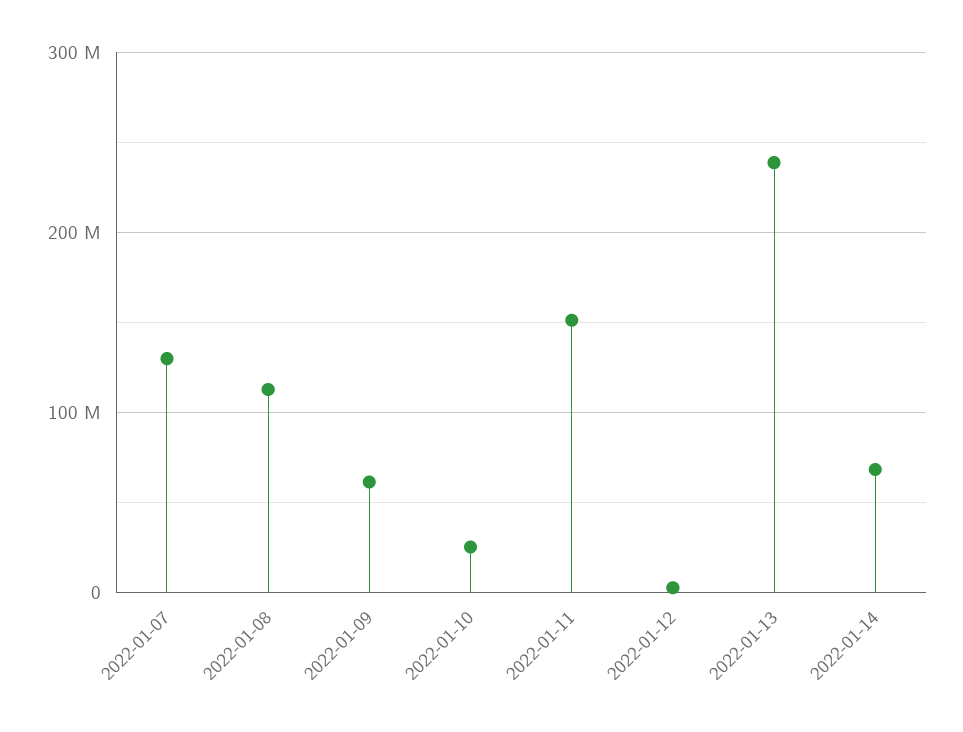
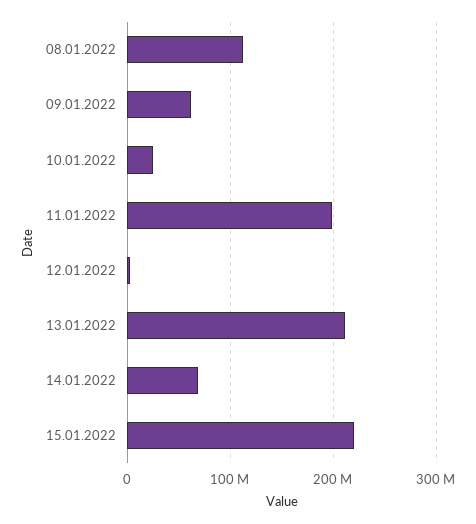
2022-01-07: 130000000 -> none
2022-01-11: 150000000 -> 200000000
2022-01-13: 240000000 -> 210000000
15.01.2022: none -> 220000000

